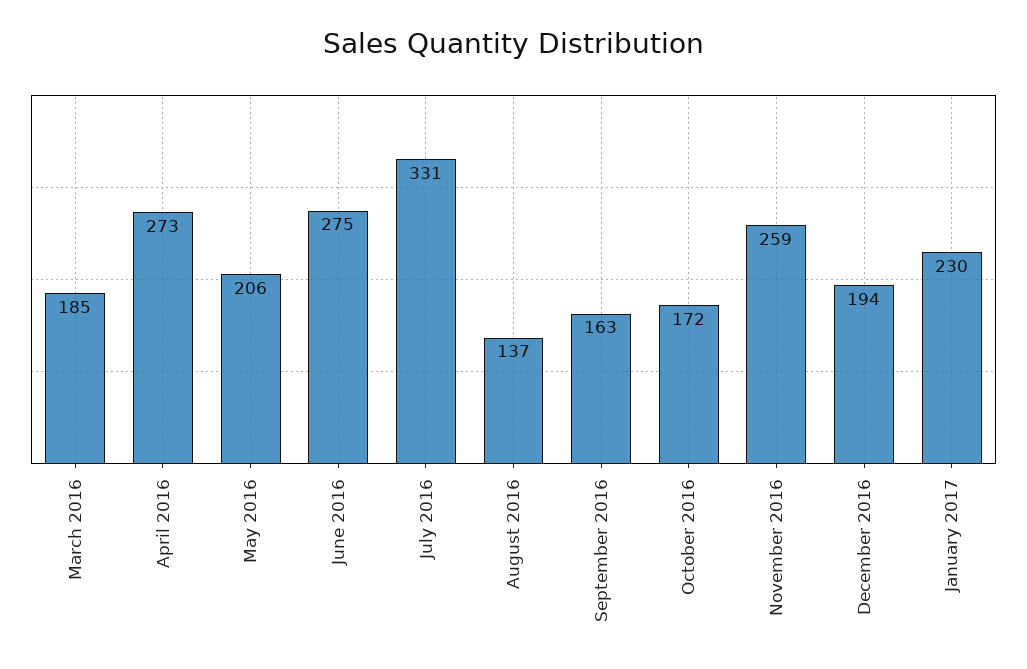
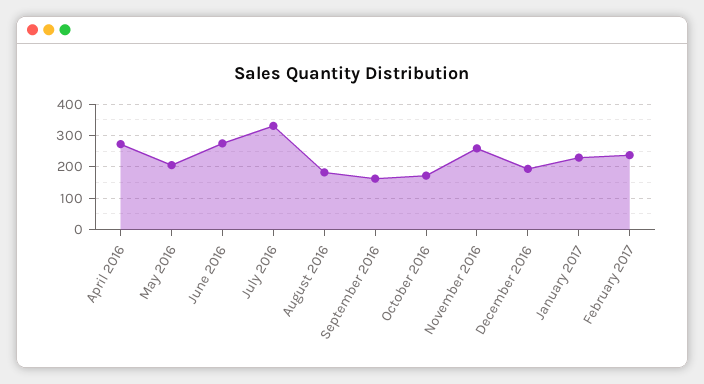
March 2016: 185 -> none
August 2016: 137 -> 180
February 2017: none -> 240

